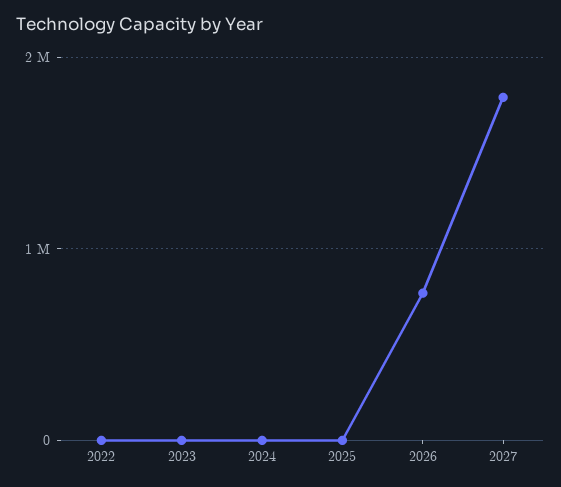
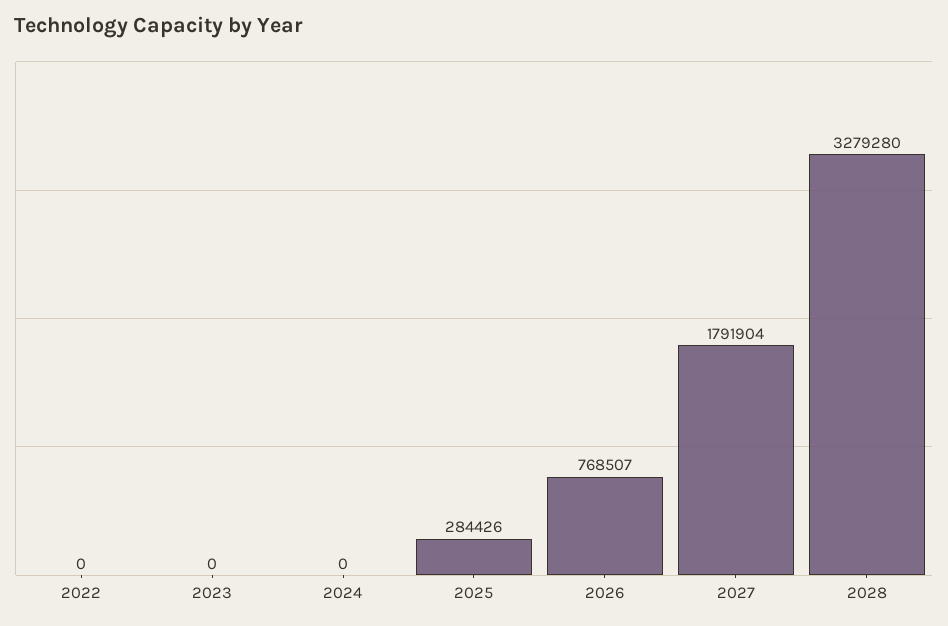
2025: 0 -> 284426
2028: none -> 3279280

